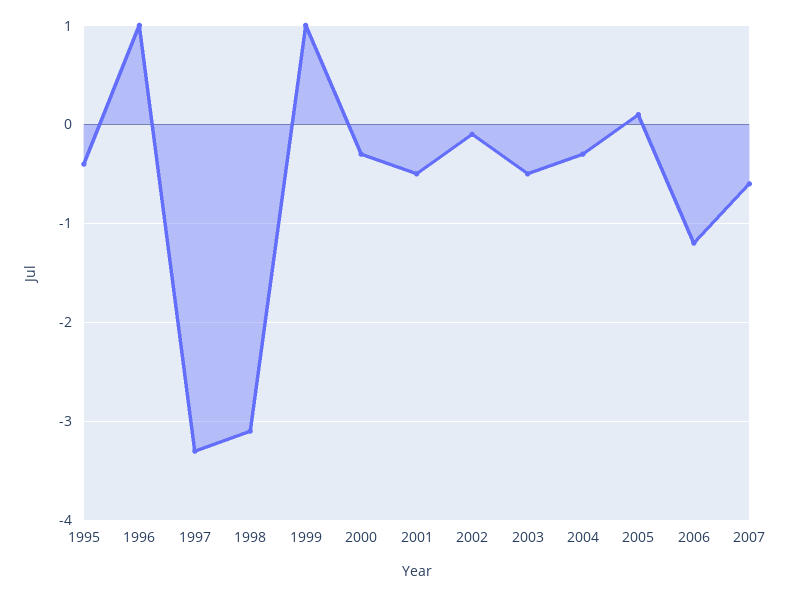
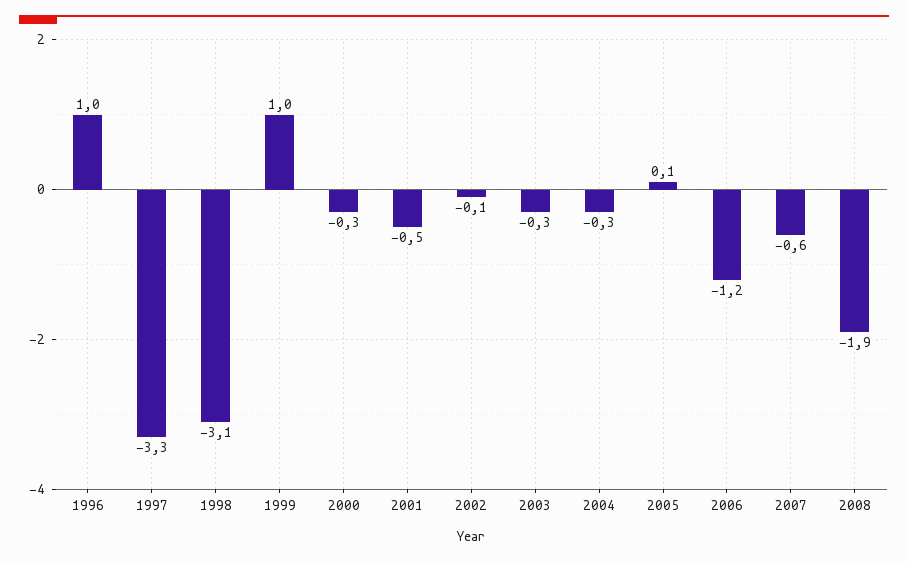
1995: -0.4 -> none
2003: -0.5 -> -0.3
2008: none -> -1.9

